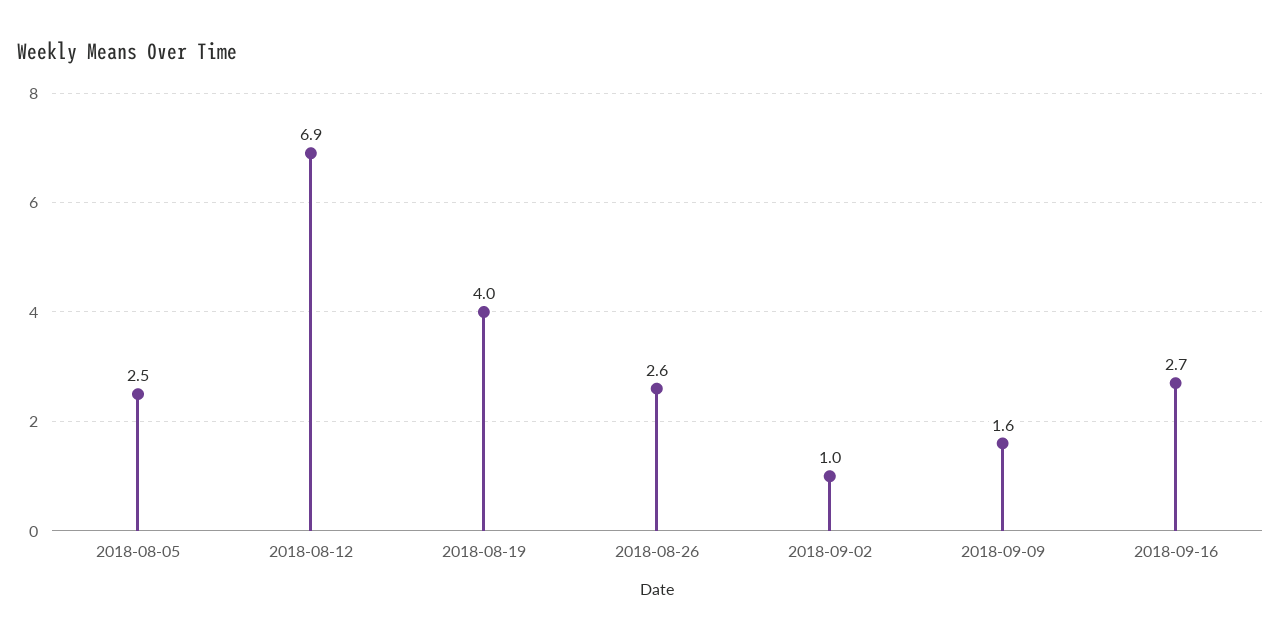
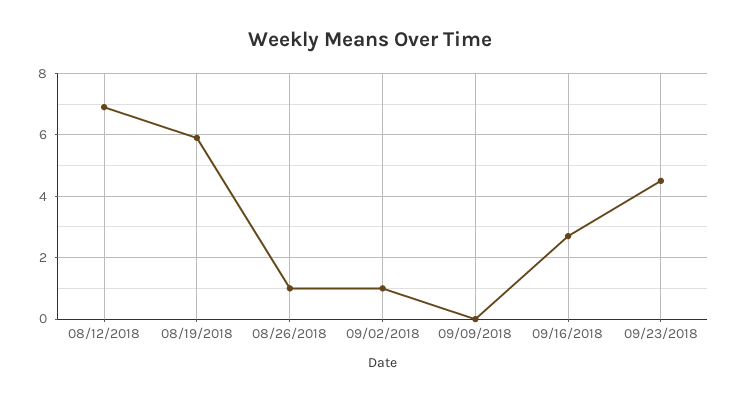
2018-08-05: 2.5 -> none
2018-08-19: 4 -> 6
2018-08-26: 2.6 -> 1
2018-09-09: 1.6 -> 0
09/23/2018: none -> 4.5

